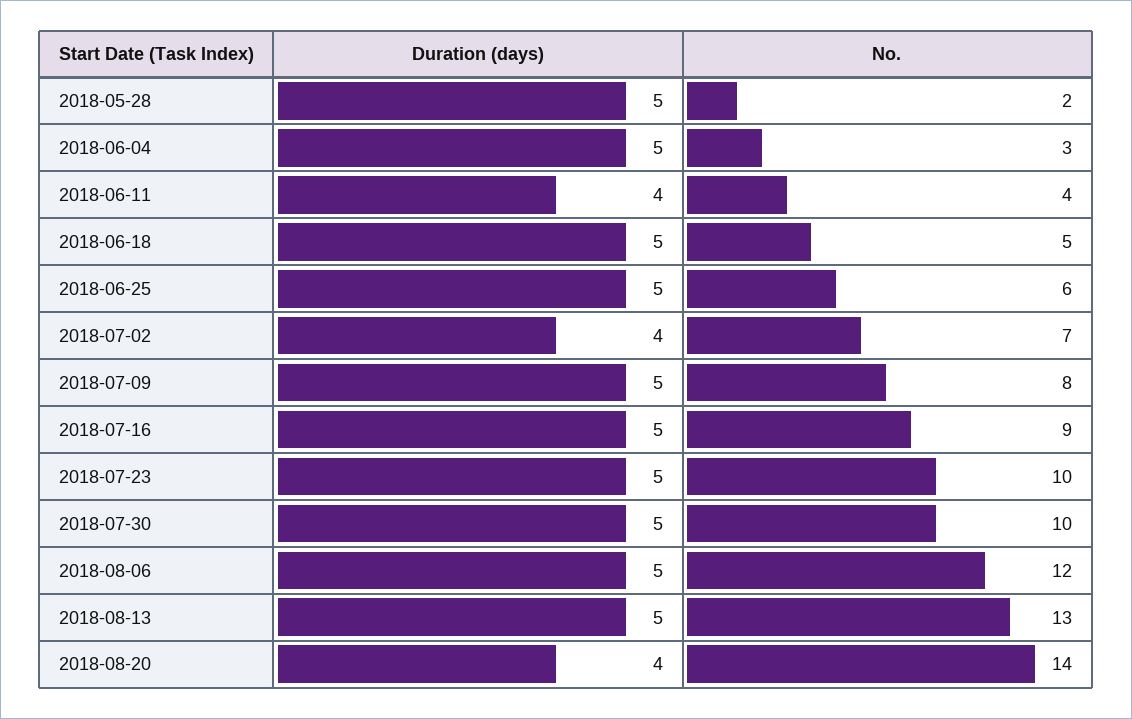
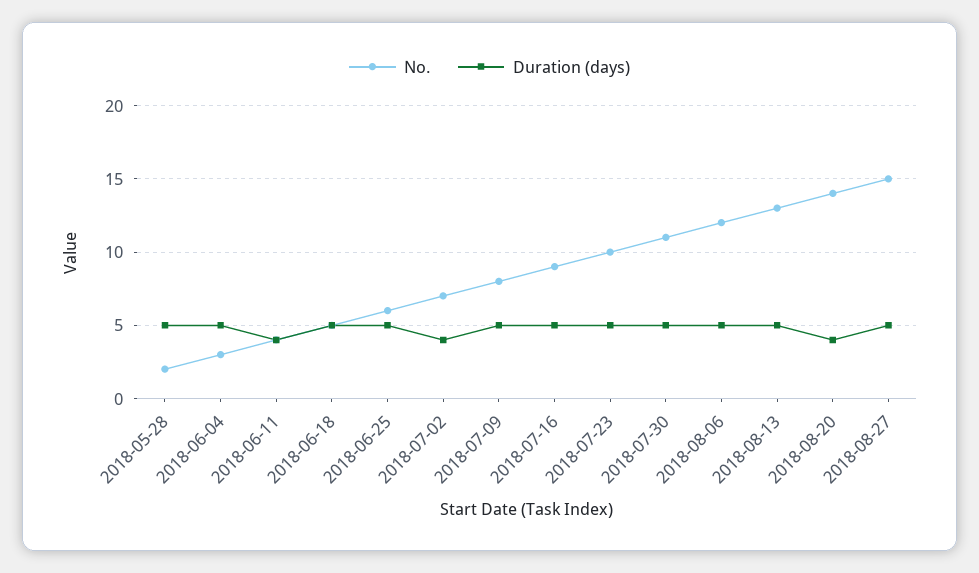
No., 2018-07-30: 10 -> 11
No., 2018-08-27: none -> 15
Duration (days), 2018-08-27: none -> 5

